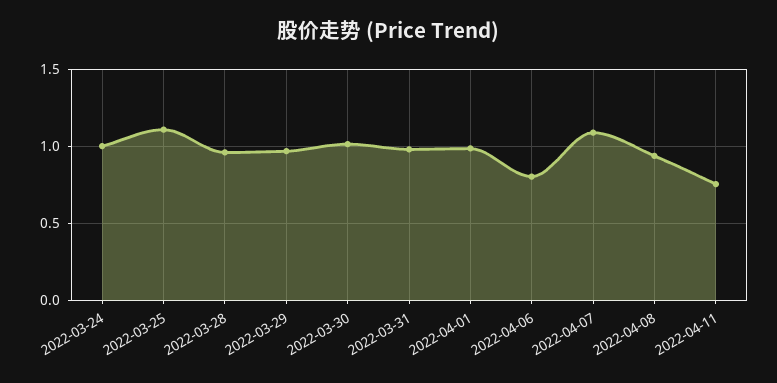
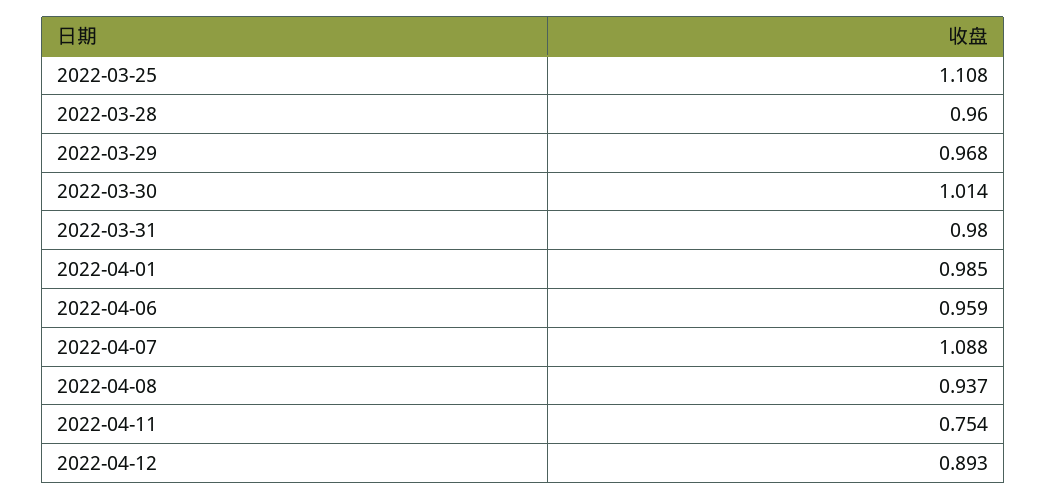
2022-03-24: 1 -> none
2022-04-06: 0.8 -> 0.959
2022-04-12: none -> 0.893

